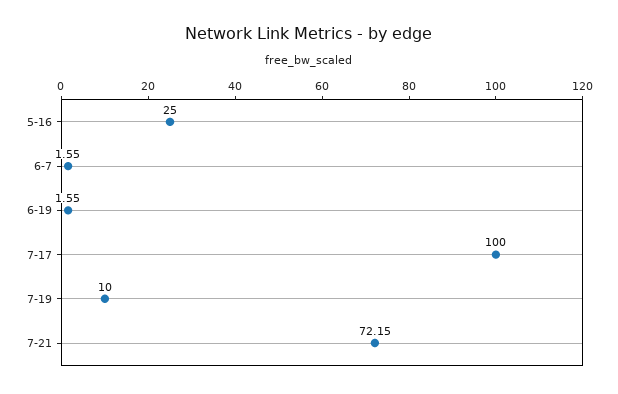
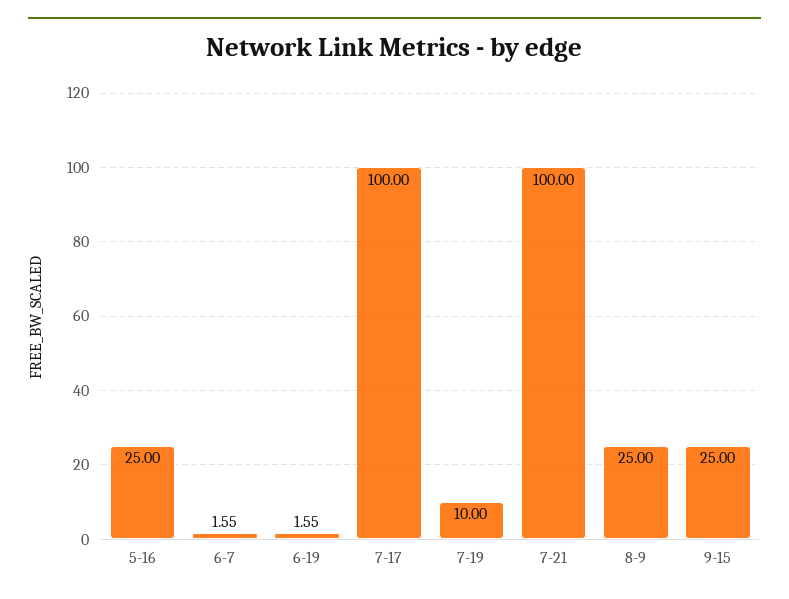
7-21: 72.15 -> 100
8-9: none -> 25
9-15: none -> 25

